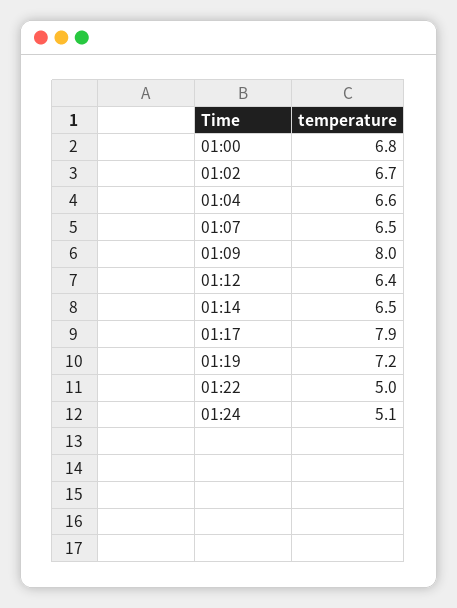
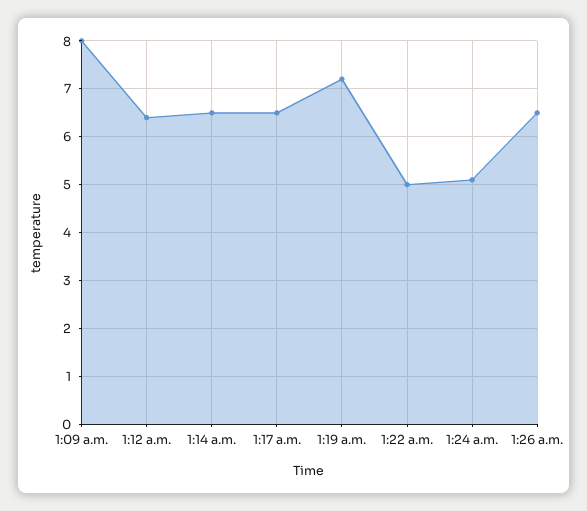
01:00: 6.8 -> none
01:02: 6.7 -> none
01:04: 6.6 -> none
01:07: 6.5 -> none
01:17: 7.9 -> 6.5
1:26 a.m.: none -> 6.5

